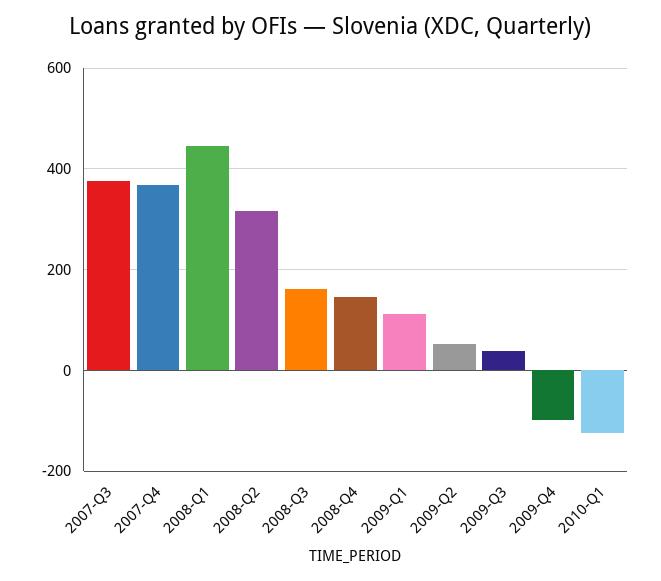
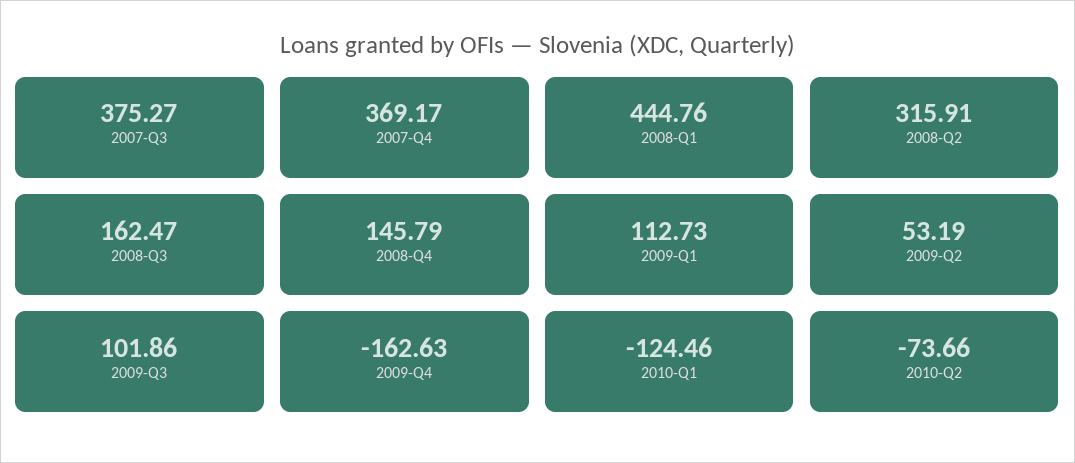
2009-Q3: 40 -> 101.86
2009-Q4: -100 -> -162.63
2010-Q2: none -> -73.66

